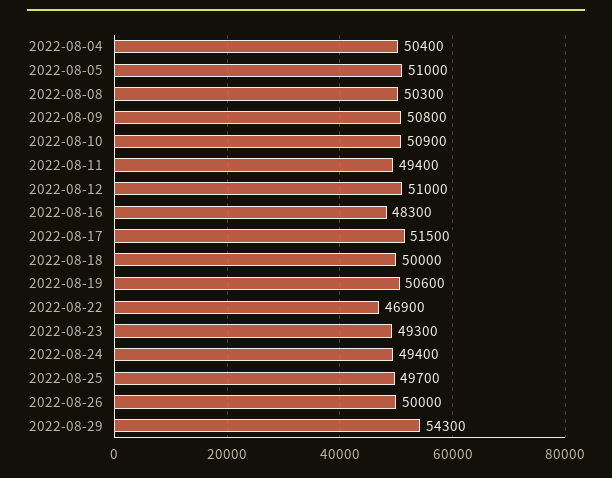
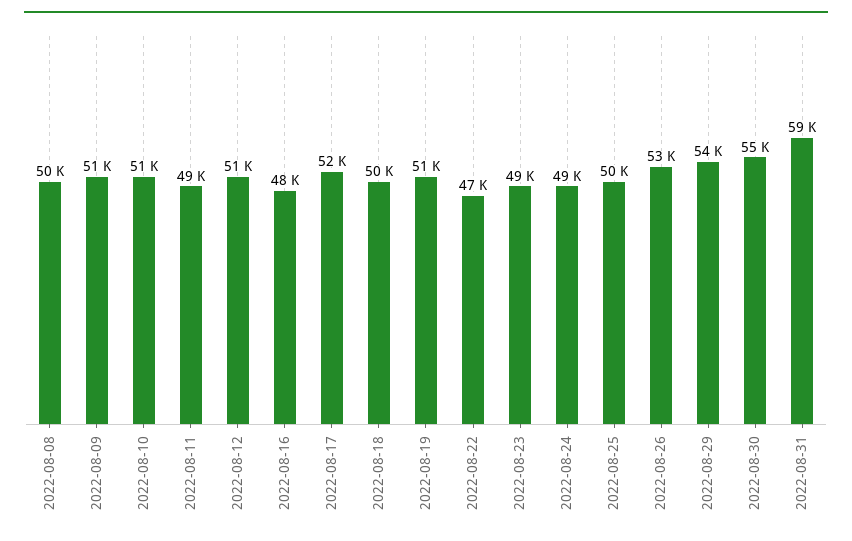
2022-08-04: 50400 -> none
2022-08-05: 51000 -> none
2022-08-26: 50000 -> 53000
2022-08-30: none -> 55000
2022-08-31: none -> 59000

